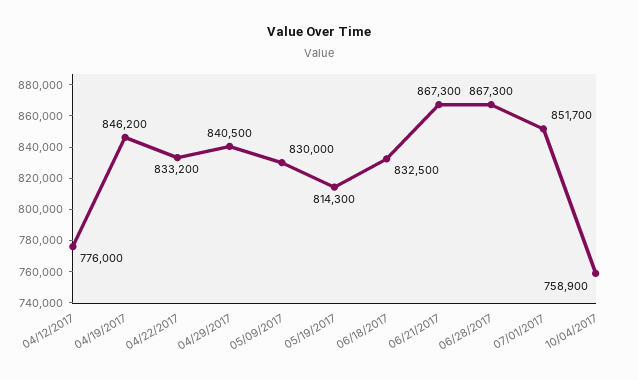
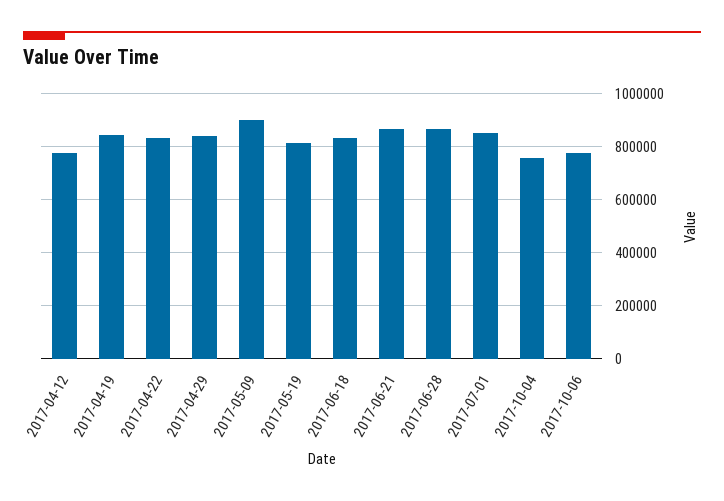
05/09/2017: 830000 -> 900000
2017-10-06: none -> 775000

